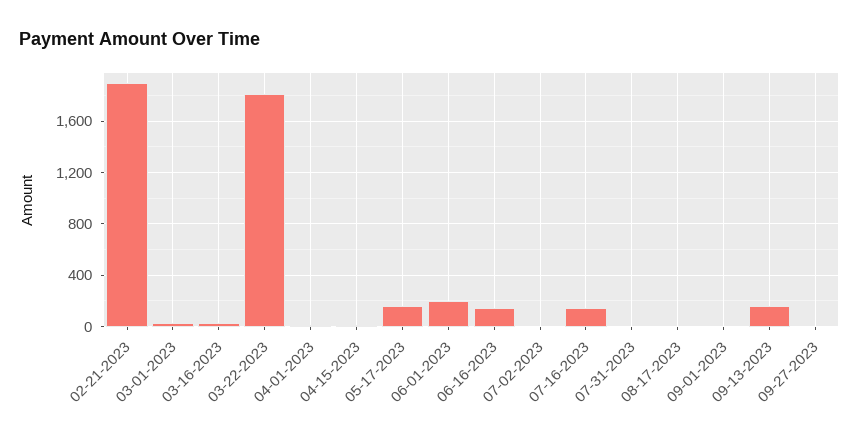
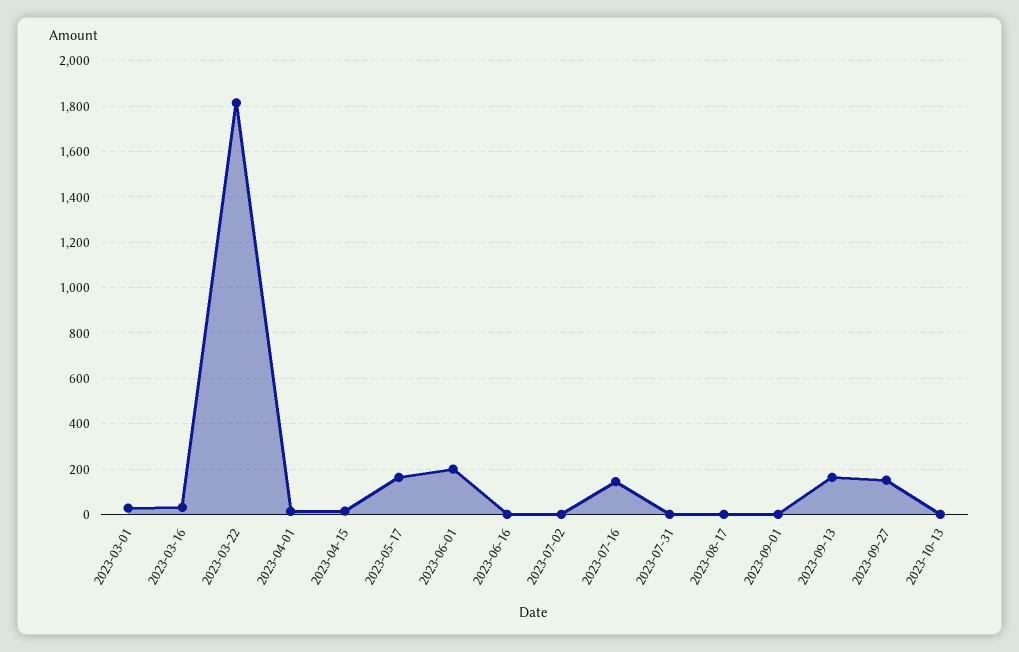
02-21-2023: 1900 -> none
06-16-2023: 150 -> 0
09-27-2023: 0 -> 150
2023-10-13: none -> 0

